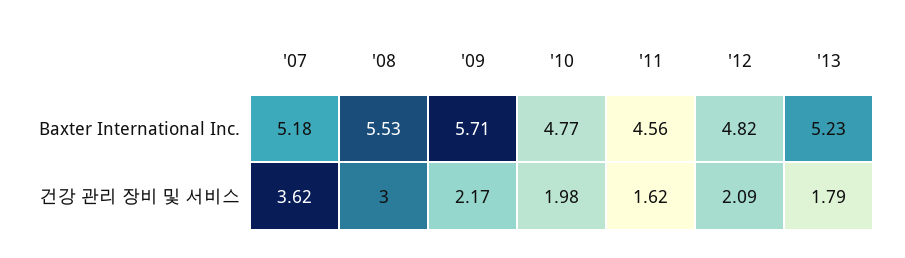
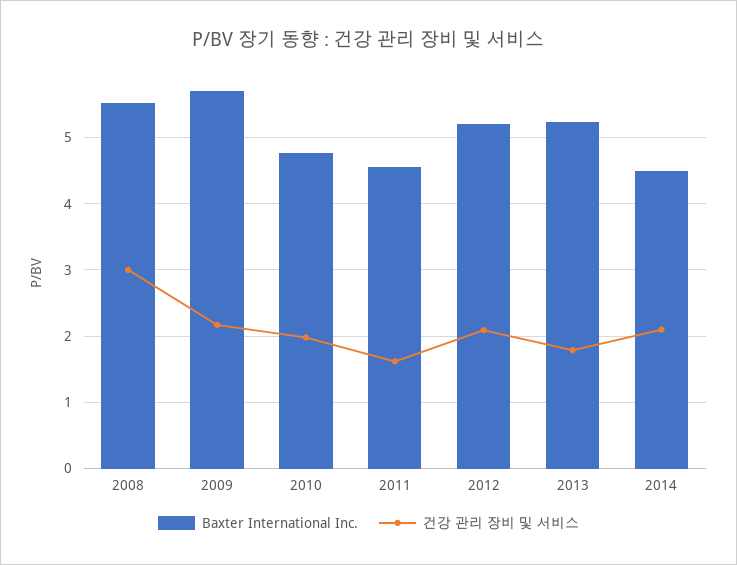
Baxter International Inc., '07: 5.18 -> none
Baxter International Inc., '12: 4.82 -> 5.2
건강 관리 장비 및 서비스, '07: 3.62 -> none
Baxter International Inc., 2014: none -> 4.5
건강 관리 장비 및 서비스, 2014: none -> 2.1

